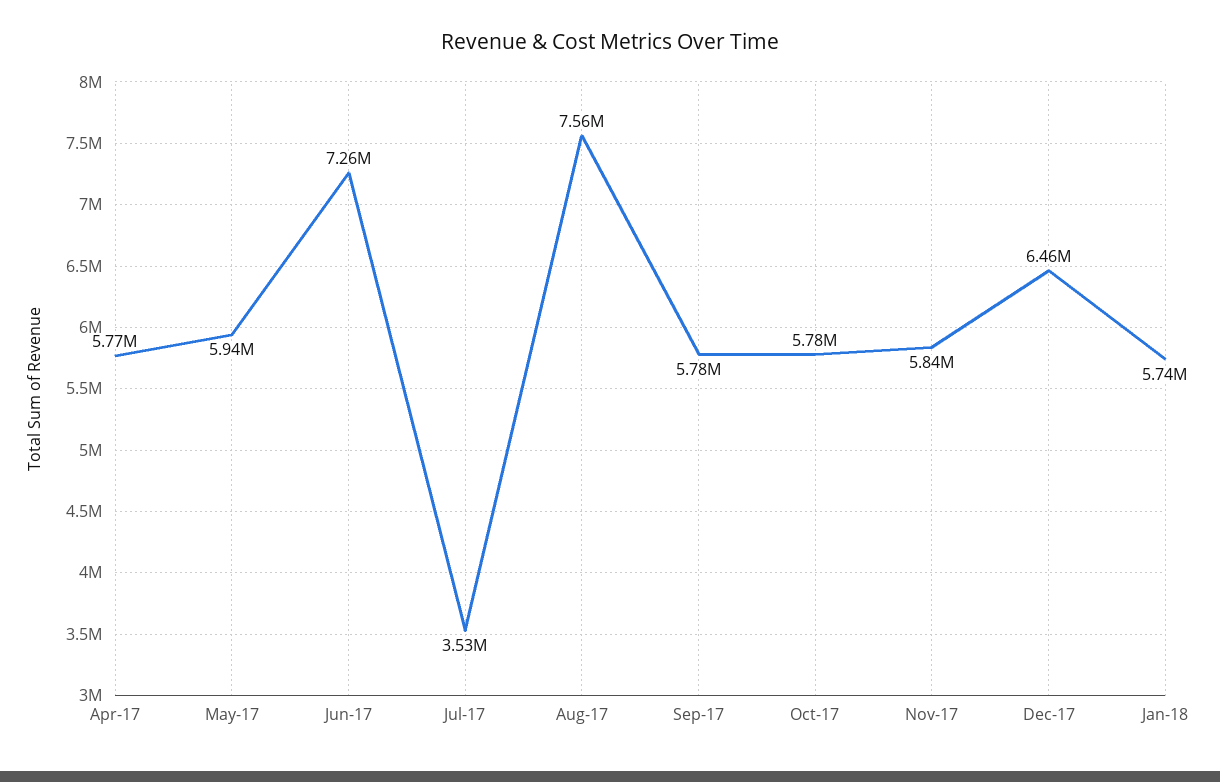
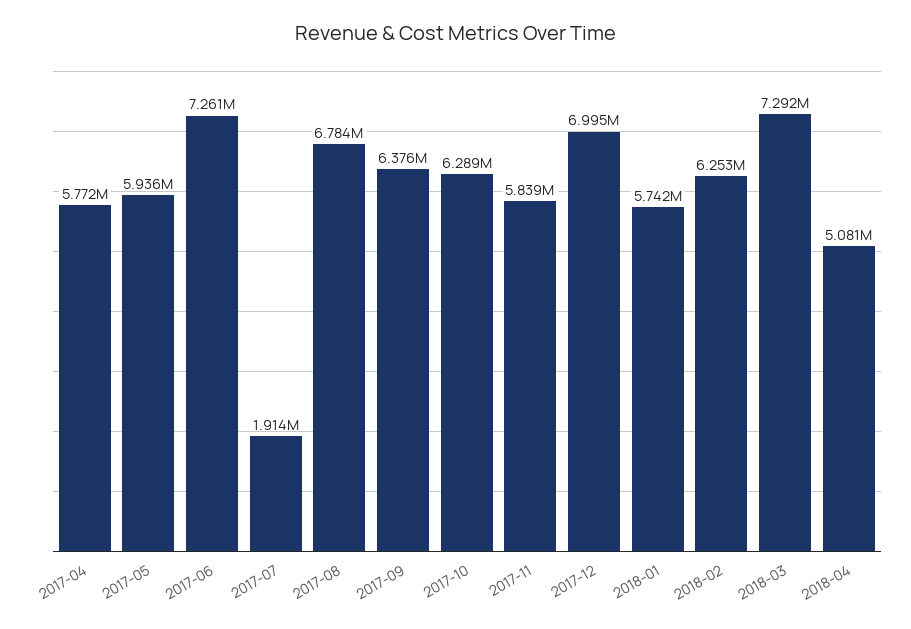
Jul-17: 3530000 -> 1914000
Aug-17: 7560000 -> 6784000
Sep-17: 5780000 -> 6376000
Oct-17: 5780000 -> 6289000
Dec-17: 6460000 -> 6995000
2018-02: none -> 6253000
2018-03: none -> 7292000
2018-04: none -> 5081000

